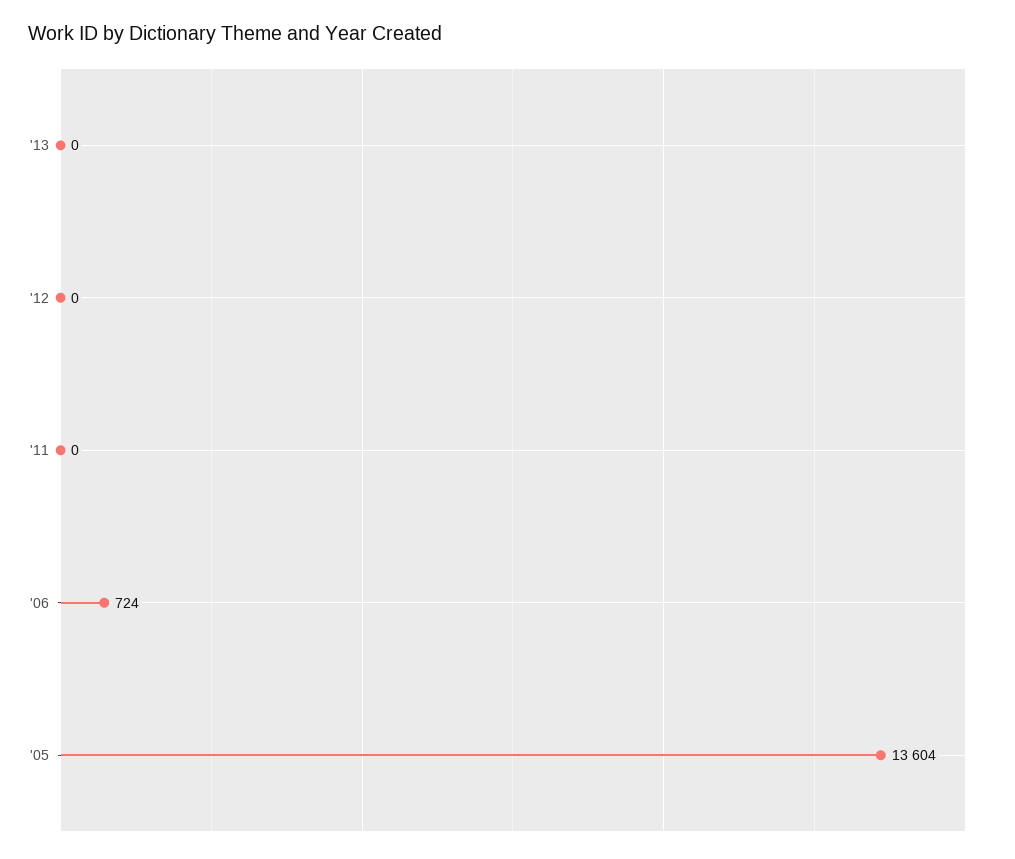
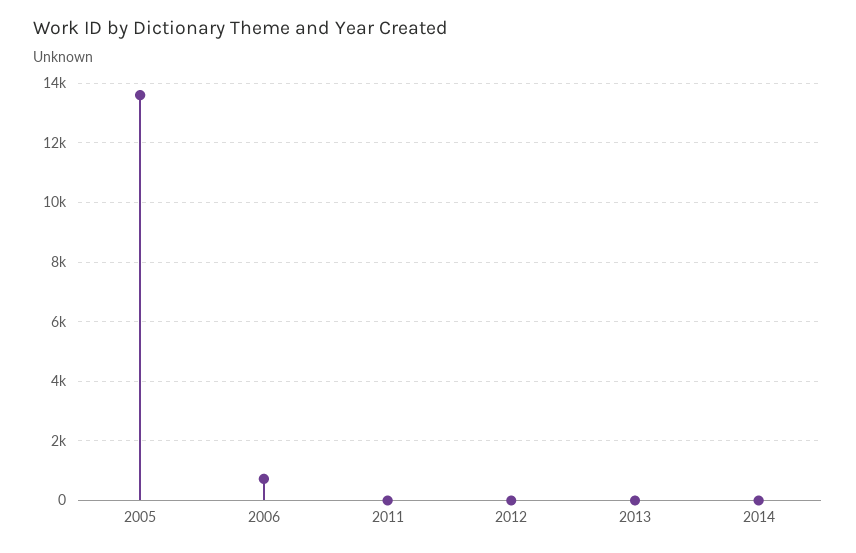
2014: none -> 0

